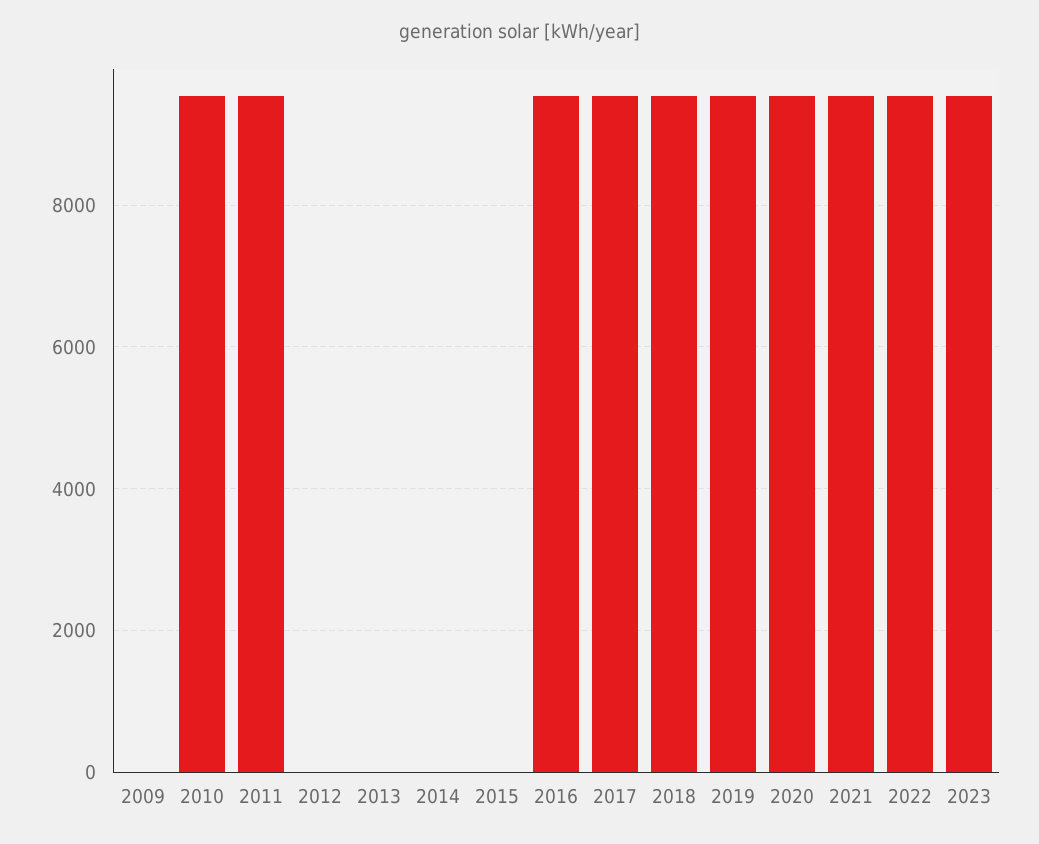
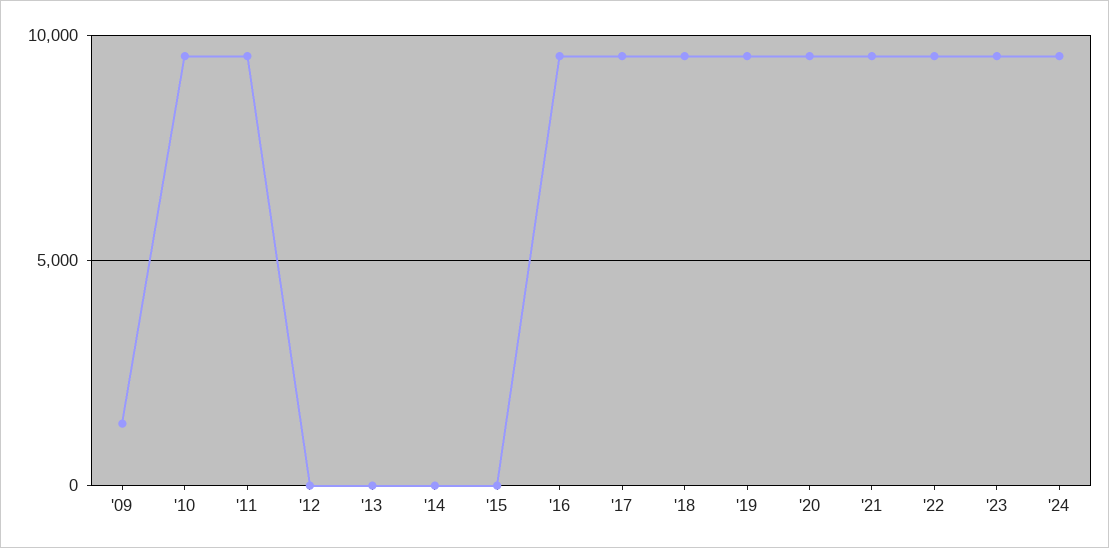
2009: 0 -> 1500
'24: none -> 9500

